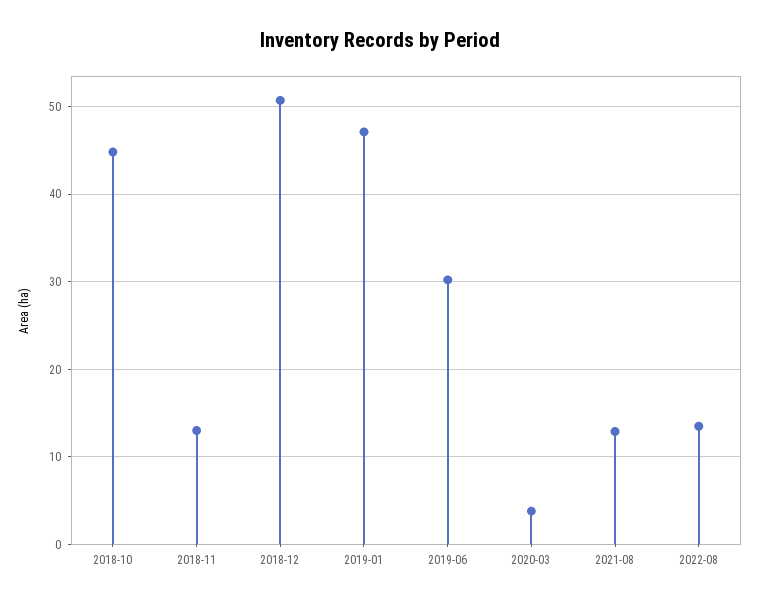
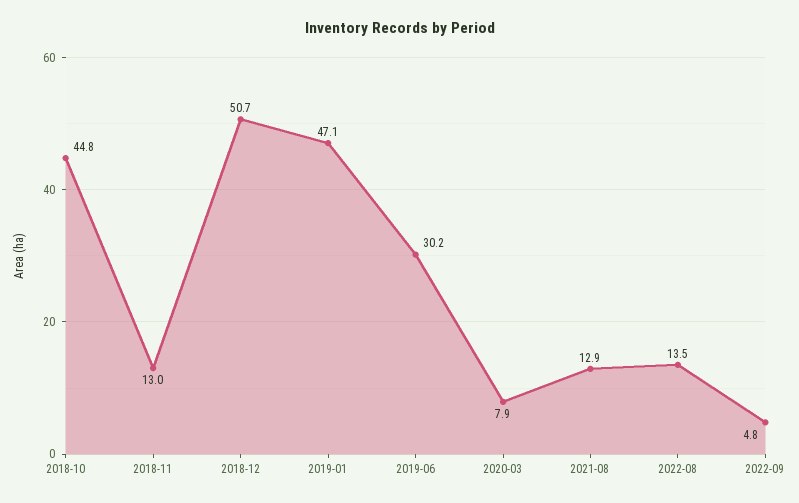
2020-03: 4 -> 7.9
2022-09: none -> 4.8

